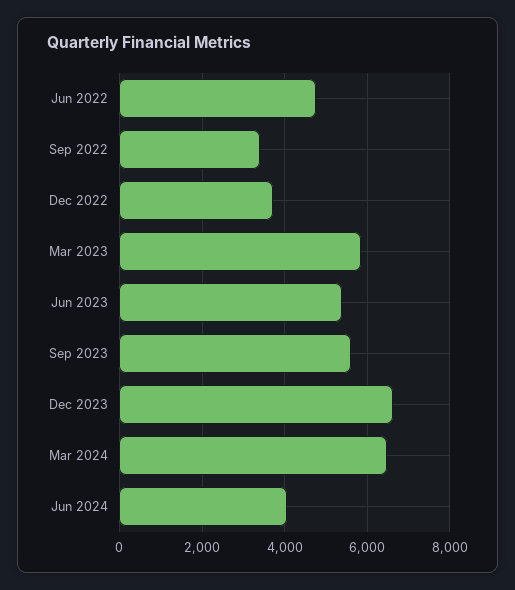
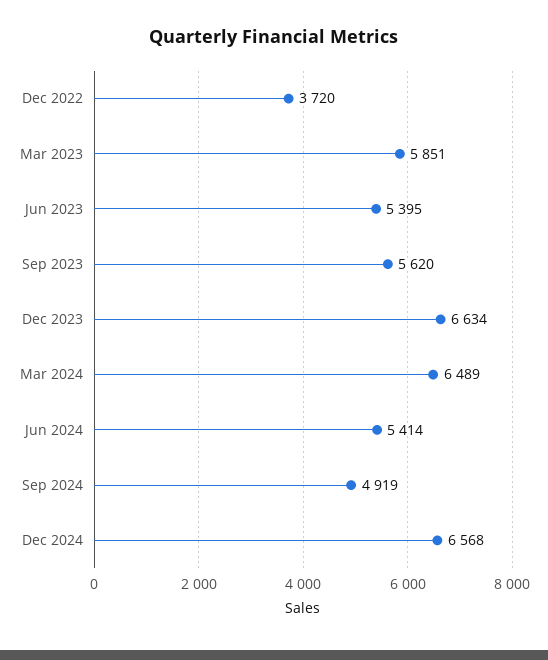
Jun 2022: 4800 -> none
Sep 2022: 3400 -> none
Jun 2024: 4000 -> 5414
Sep 2024: none -> 4919
Dec 2024: none -> 6568

